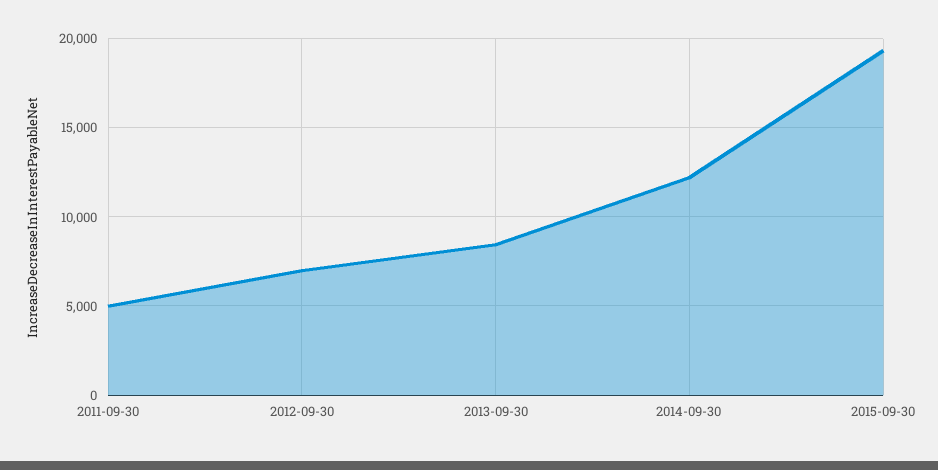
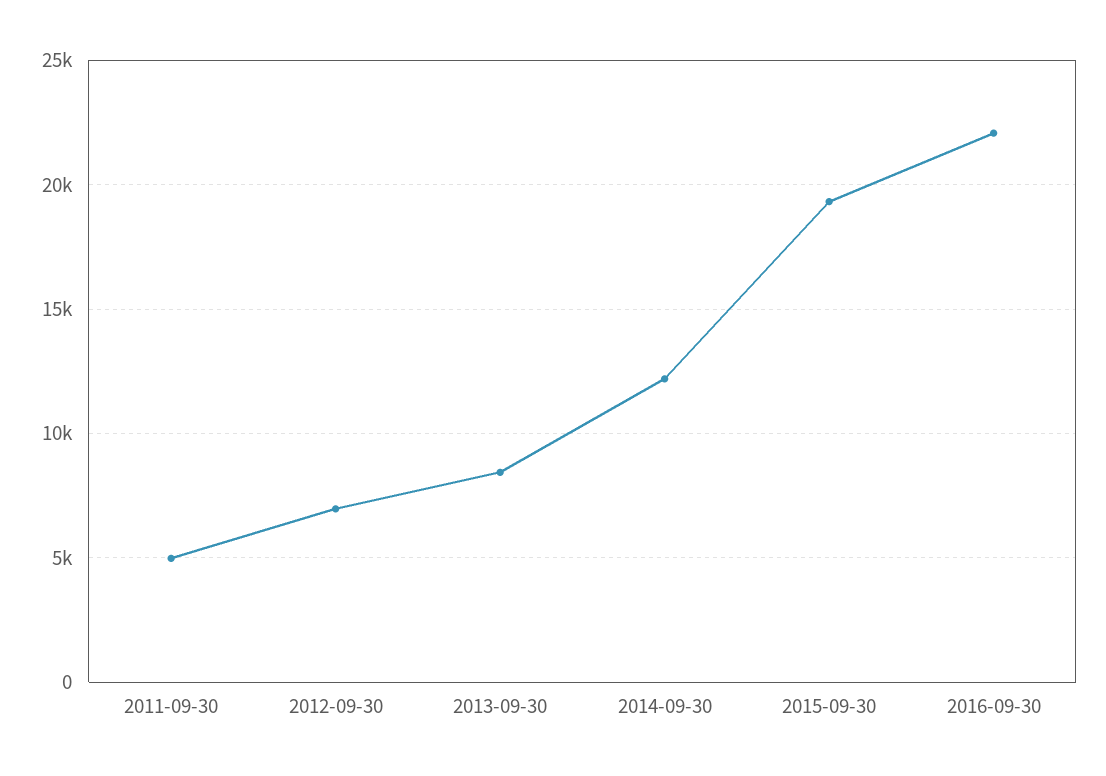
2016-09-30: none -> 22000

